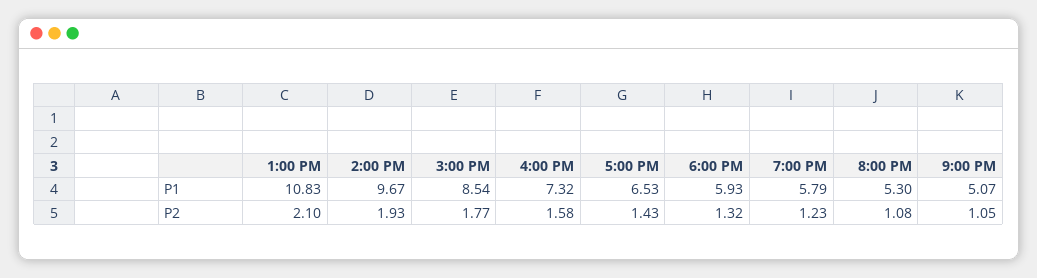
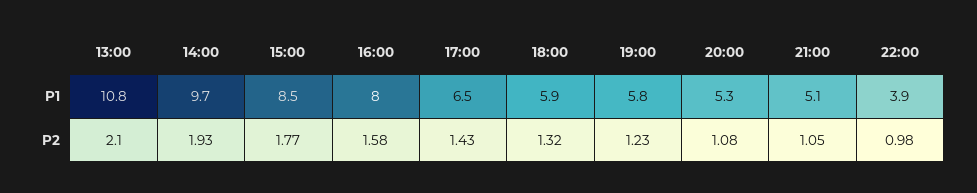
4:00 PM, P1: 7.32 -> 8
22:00, P1: none -> 3.9
22:00, P2: none -> 0.98

